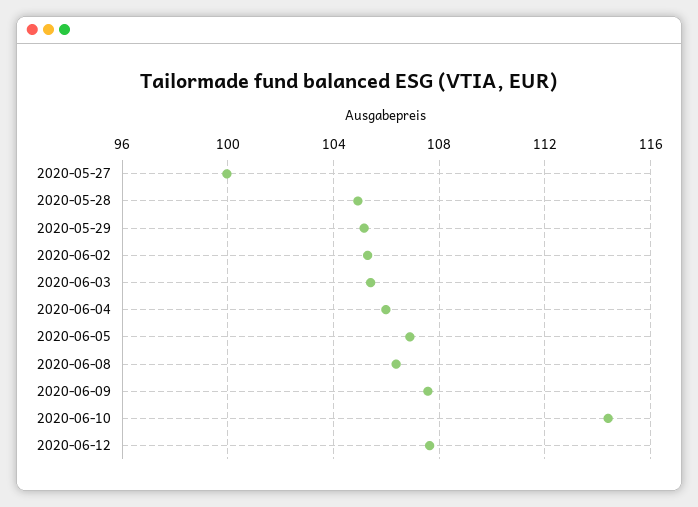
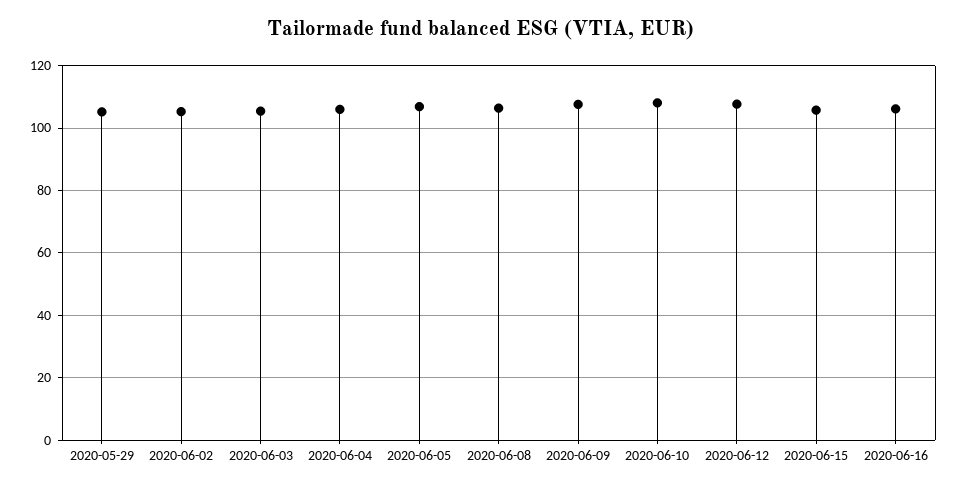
2020-05-27: 100 -> none
2020-05-28: 105 -> none
2020-06-10: 114.5 -> 108
2020-06-15: none -> 106
2020-06-16: none -> 106

